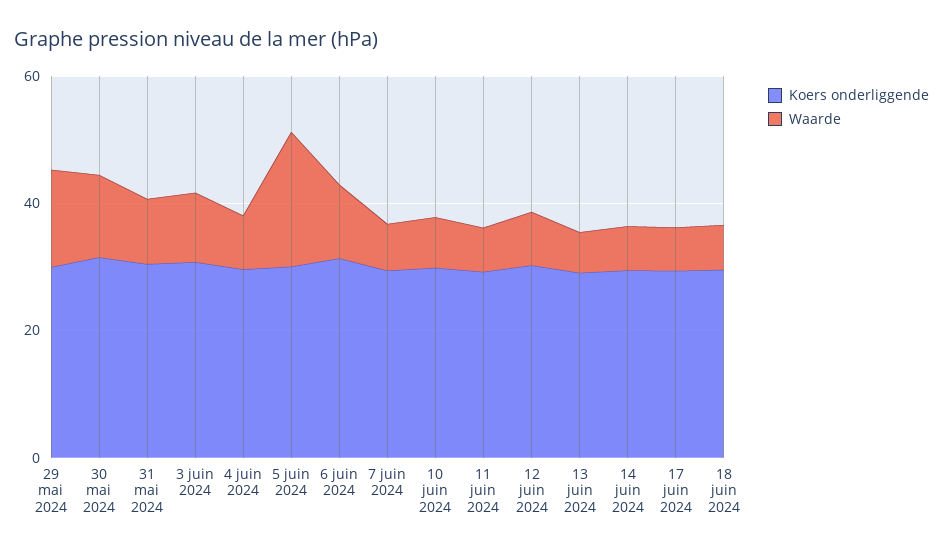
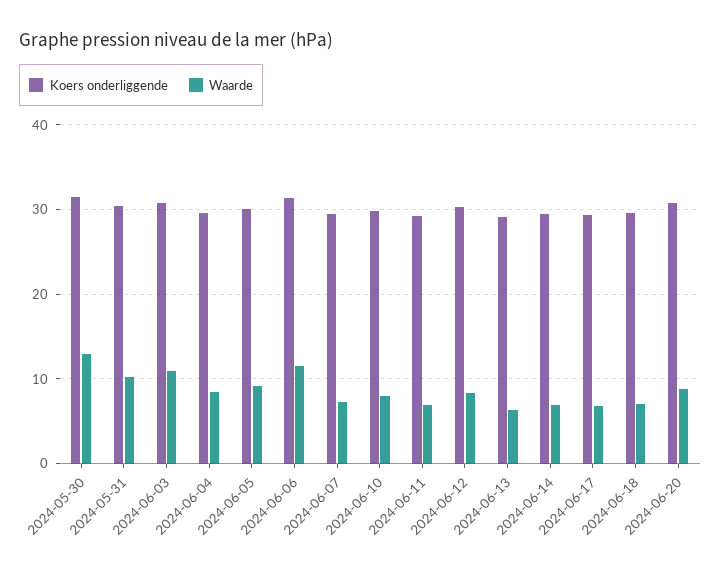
Koers onderliggende, 29 mai 2024: 30 -> none
Waarde, 29 mai 2024: 15 -> none
Waarde, 5 juin 2024: 20 -> 9
Koers onderliggende, 2024-06-20: none -> 31
Waarde, 2024-06-20: none -> 9

